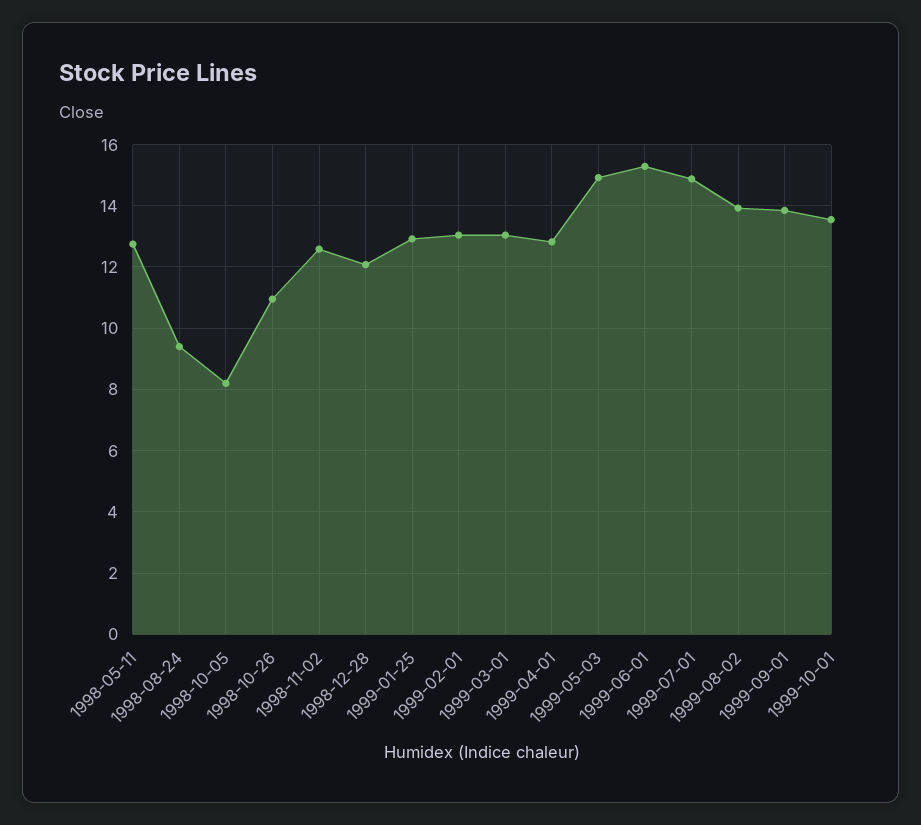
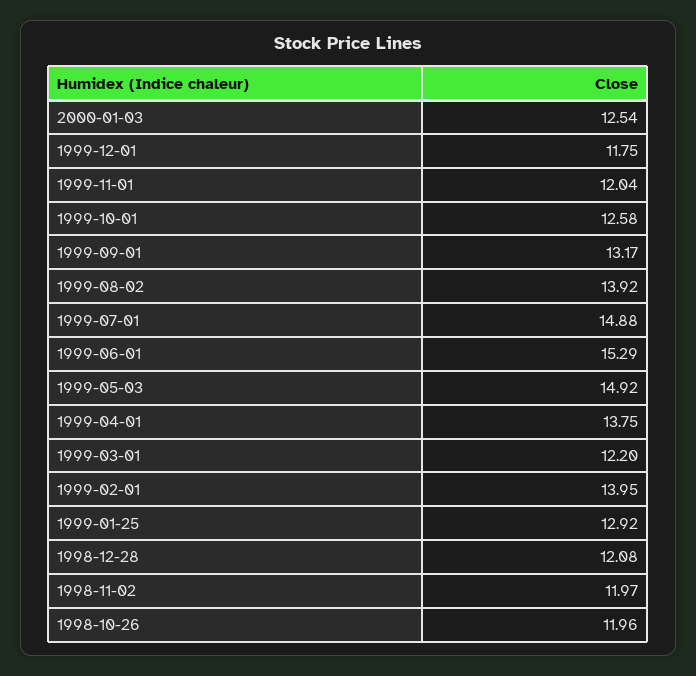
1998-05-11: 12.8 -> none
1998-08-24: 9.4 -> none
1998-10-05: 8.2 -> none
1998-10-26: 11 -> 11.96
1998-11-02: 12.6 -> 11.97
1999-02-01: 13 -> 13.95
1999-03-01: 13 -> 12.2
1999-04-01: 12.8 -> 13.75
1999-09-01: 13.8 -> 13.17
1999-10-01: 13.6 -> 12.58
2000-01-03: none -> 12.54
1999-12-01: none -> 11.75
1999-11-01: none -> 12.04

